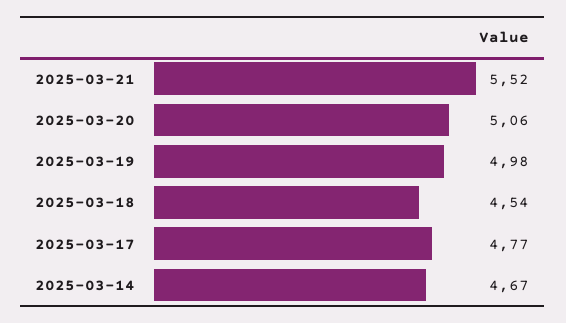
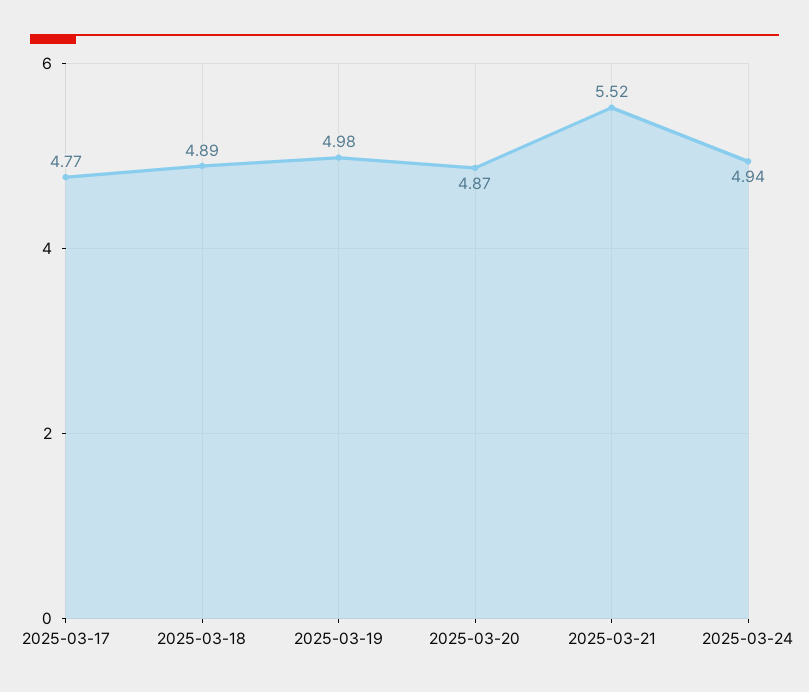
2025-03-20: 5.06 -> 4.87
2025-03-18: 4.54 -> 4.89
2025-03-14: 4.67 -> none
2025-03-24: none -> 4.94

